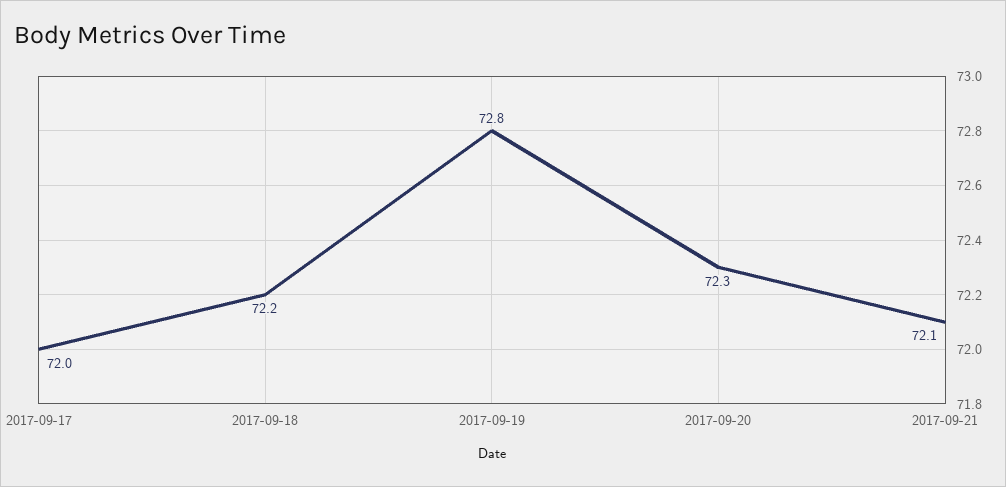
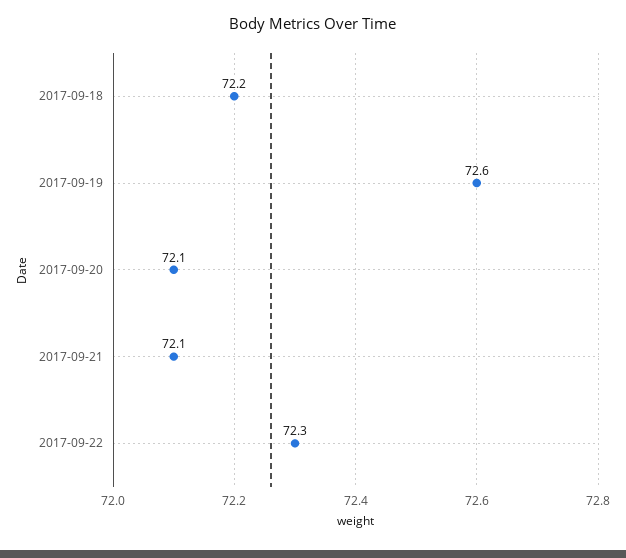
2017-09-17: 72 -> none
2017-09-19: 72.8 -> 72.6
2017-09-20: 72.3 -> 72.1
2017-09-22: none -> 72.3

